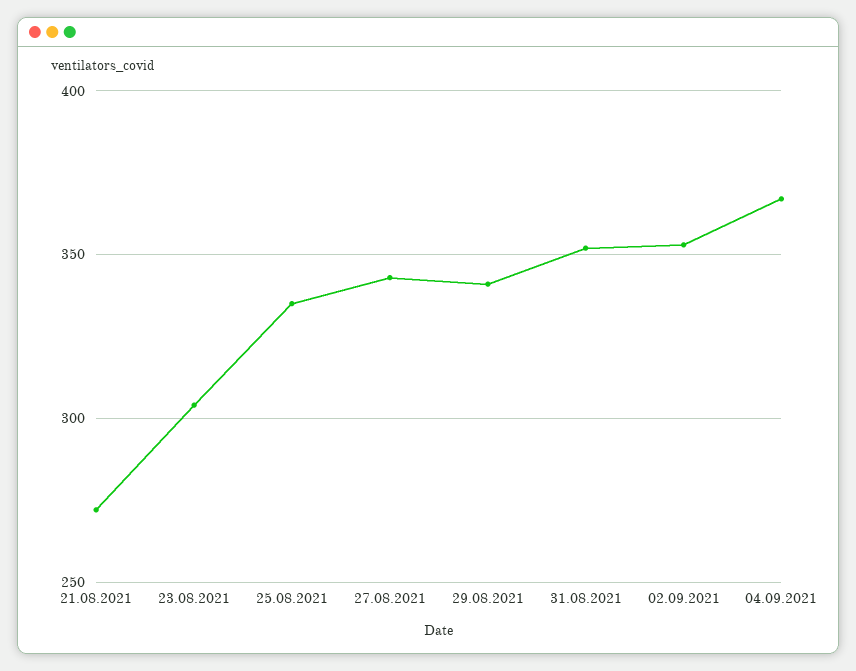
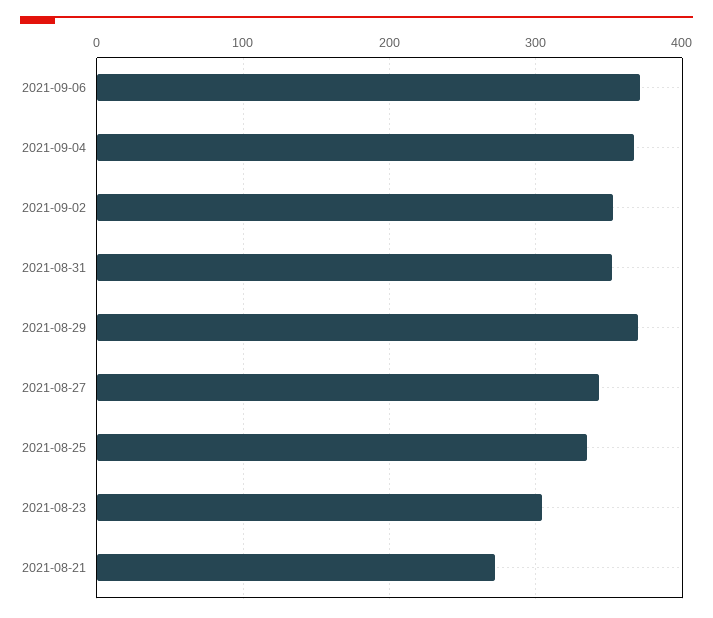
29.08.2021: 340 -> 370
2021-09-06: none -> 370

